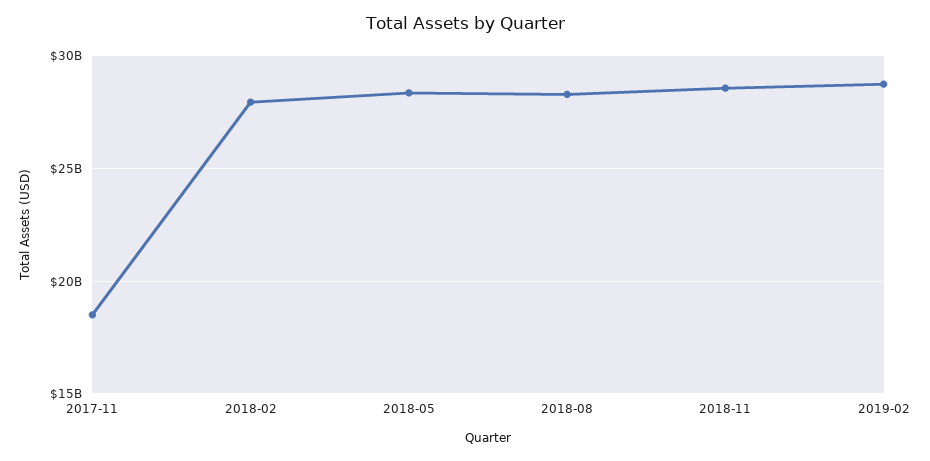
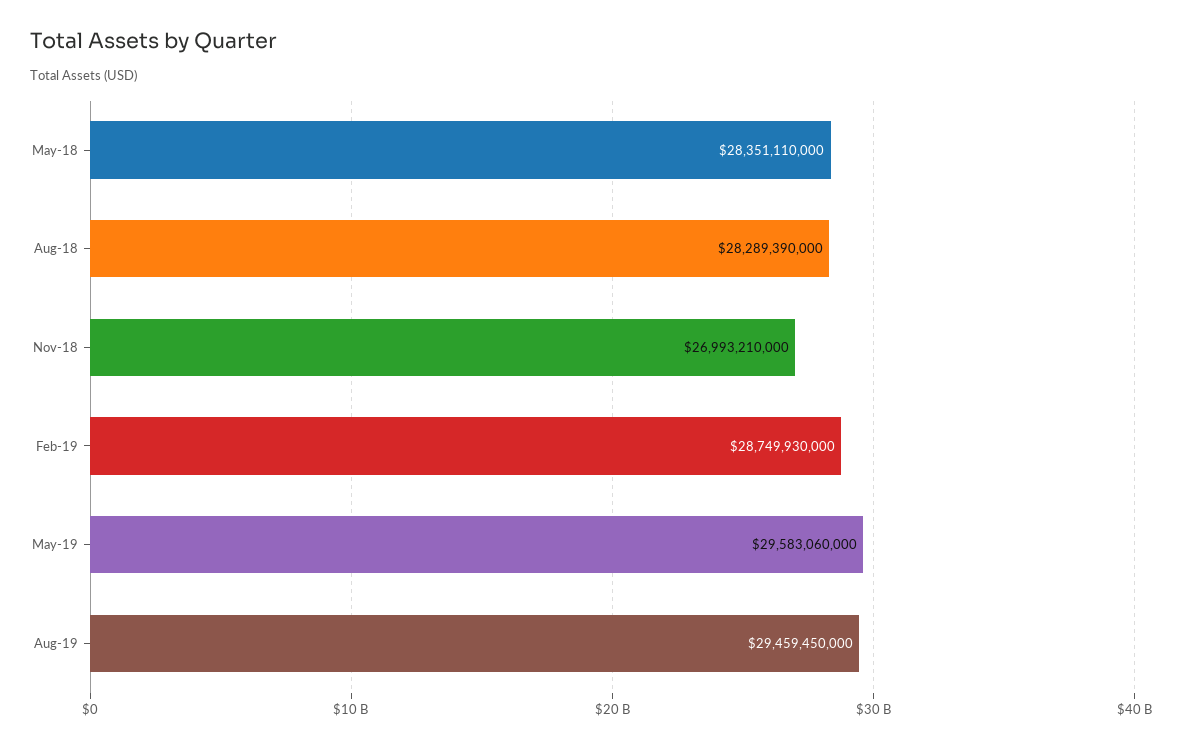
2017-11: 18500000000 -> none
2018-02: 28000000000 -> none
2018-11: 28500000000 -> 26993210000
May-19: none -> 29583060000
Aug-19: none -> 29459450000

